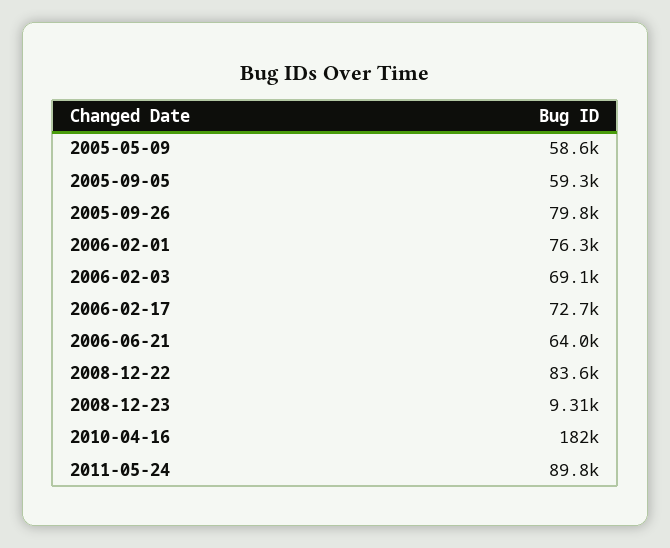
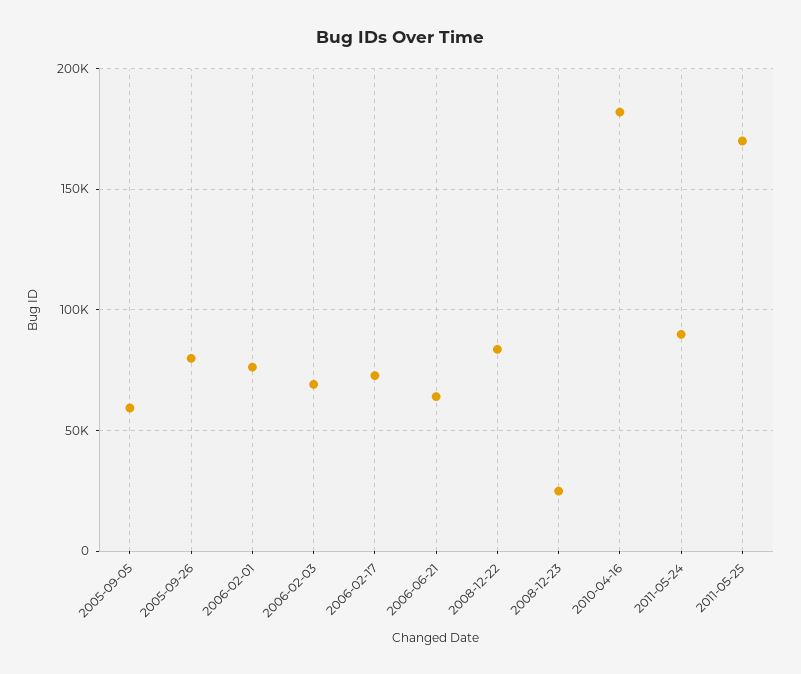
2005-05-09: 58600 -> none
2008-12-23: 9310 -> 25000
2011-05-25: none -> 170000

